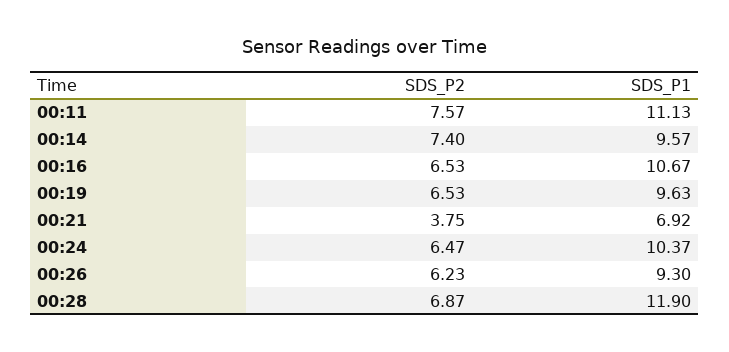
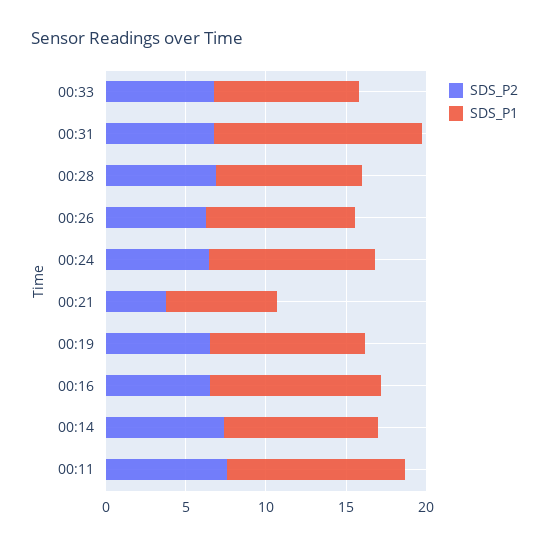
SDS_P1, 00:28: 11.9 -> 9
SDS_P2, 00:33: none -> 7
SDS_P1, 00:33: none -> 9
SDS_P2, 00:31: none -> 7
SDS_P1, 00:31: none -> 13

